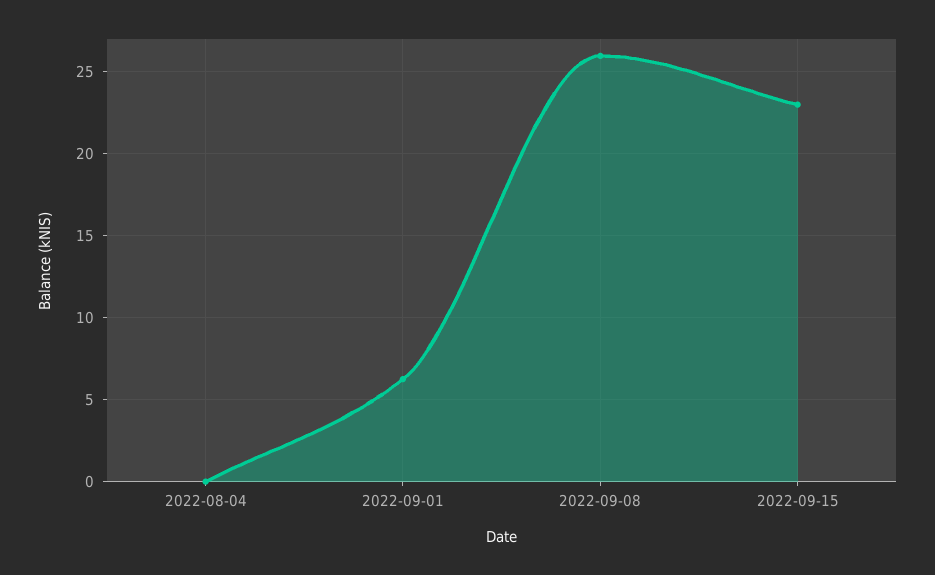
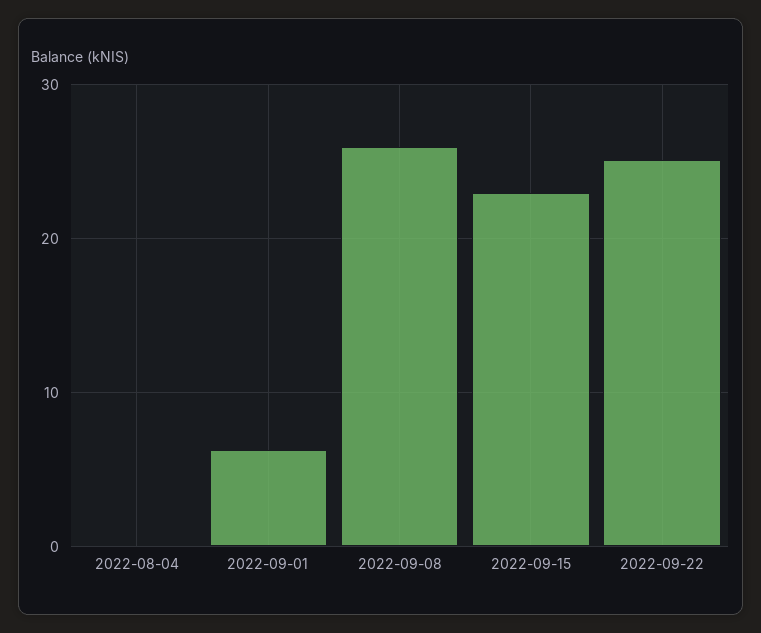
2022-09-22: none -> 25

